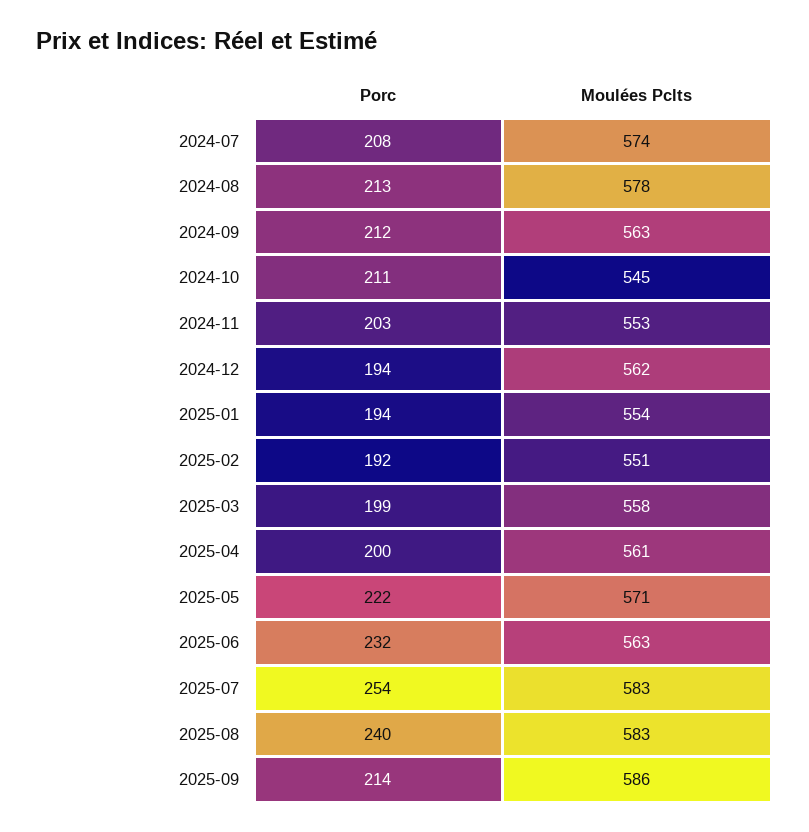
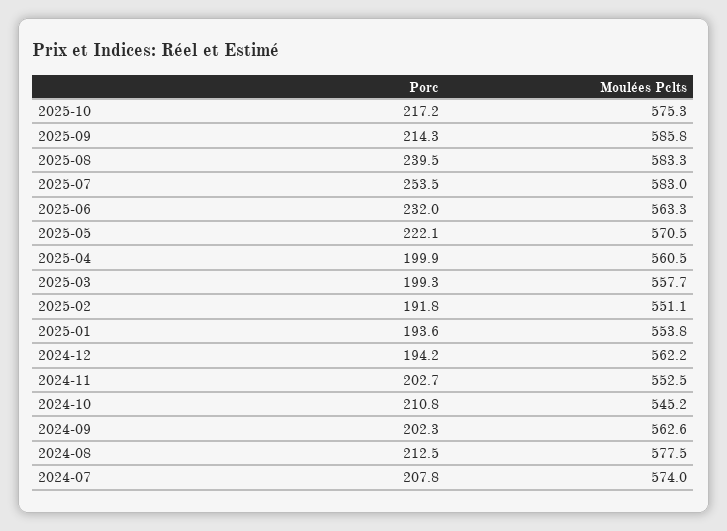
Porc, 2024-09: 212 -> 202.3
Porc, 2025-10: none -> 217.2
Moulées Pclts, 2025-10: none -> 575.3

